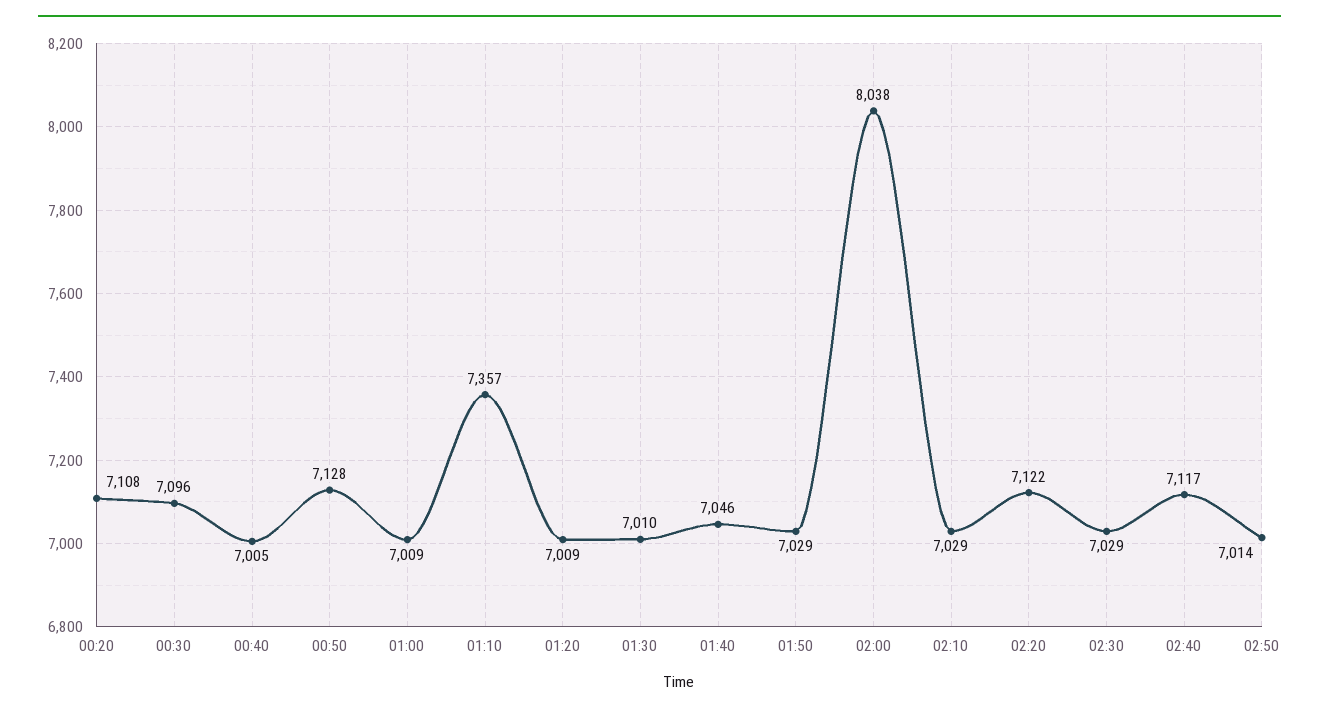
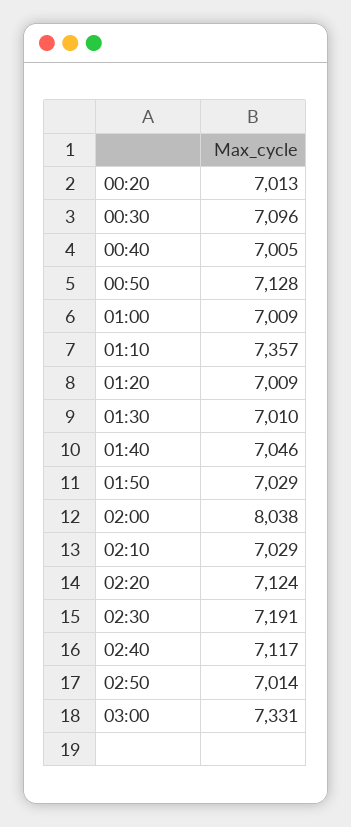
00:20: 7108 -> 7013
02:20: 7122 -> 7124
02:30: 7029 -> 7191
03:00: none -> 7331

